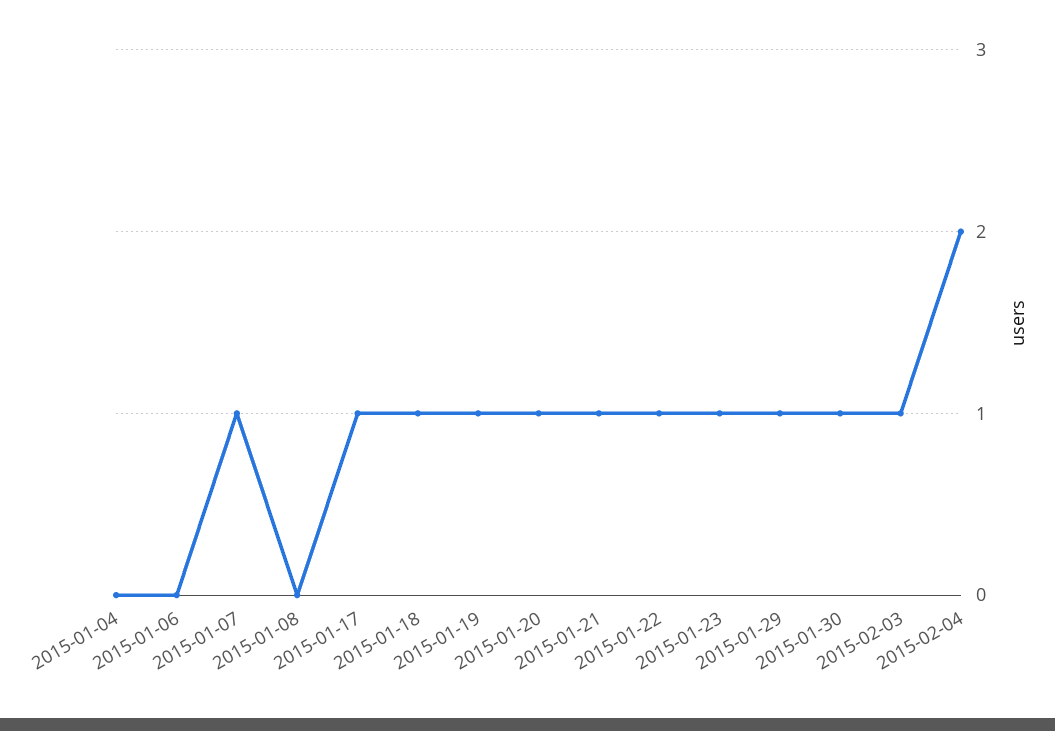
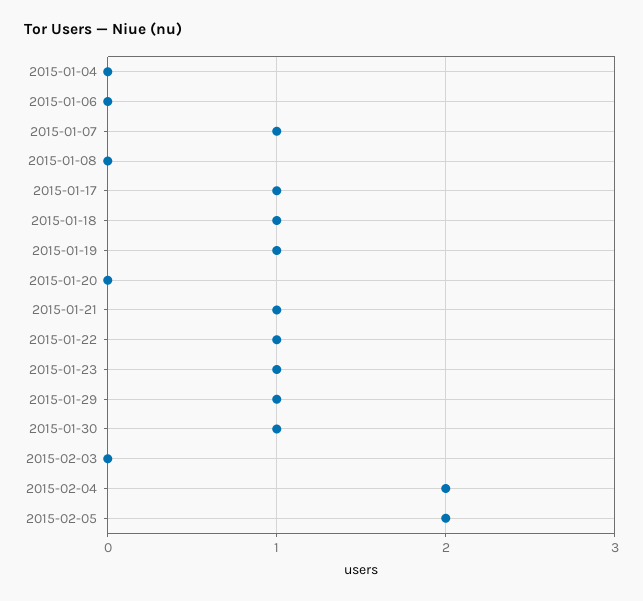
2015-01-20: 1 -> 0
2015-02-03: 1 -> 0
2015-02-05: none -> 2

